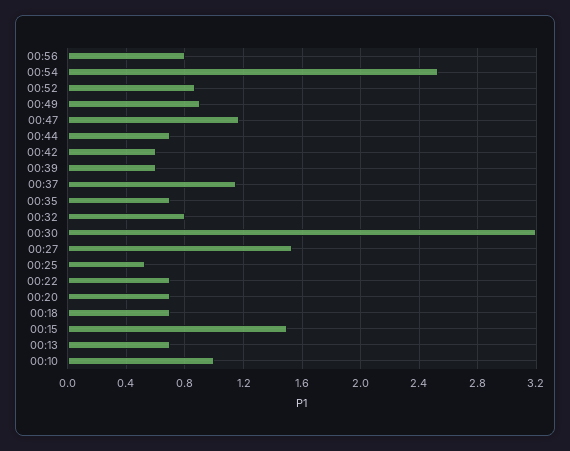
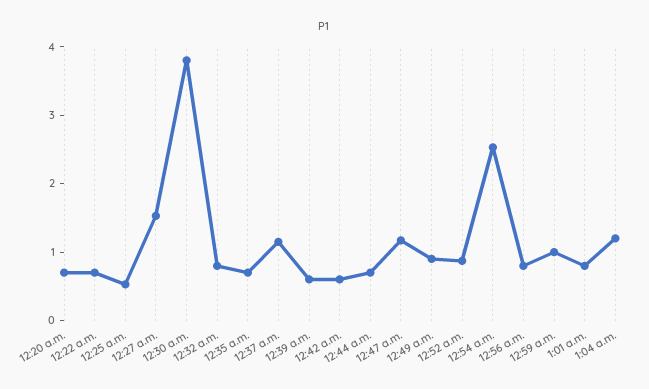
00:30: 3.2 -> 3.8
00:18: 0.7 -> none
00:15: 1.5 -> none
00:13: 0.7 -> none
00:10: 1 -> none
12:59 a.m.: none -> 1
1:01 a.m.: none -> 0.8
1:04 a.m.: none -> 1.2

